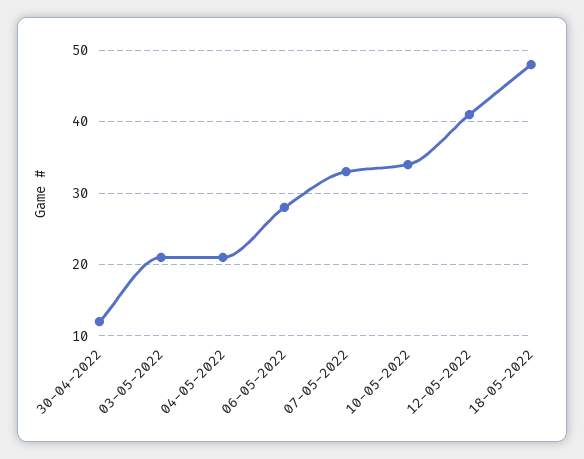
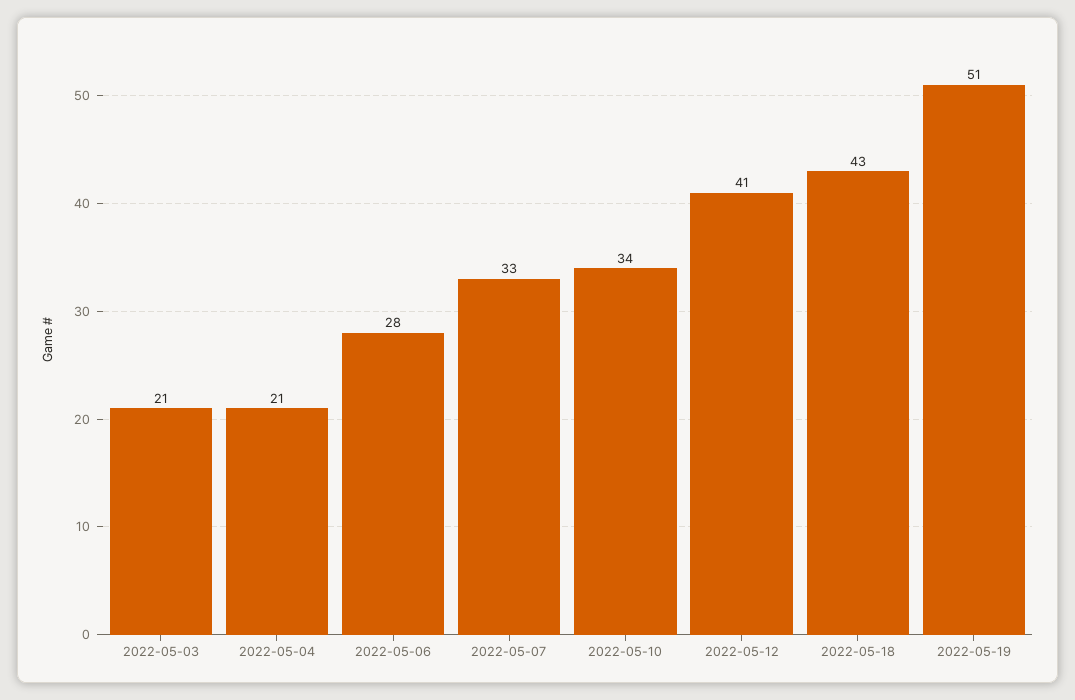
30-04-2022: 12 -> none
18-05-2022: 48 -> 43
2022-05-19: none -> 51

